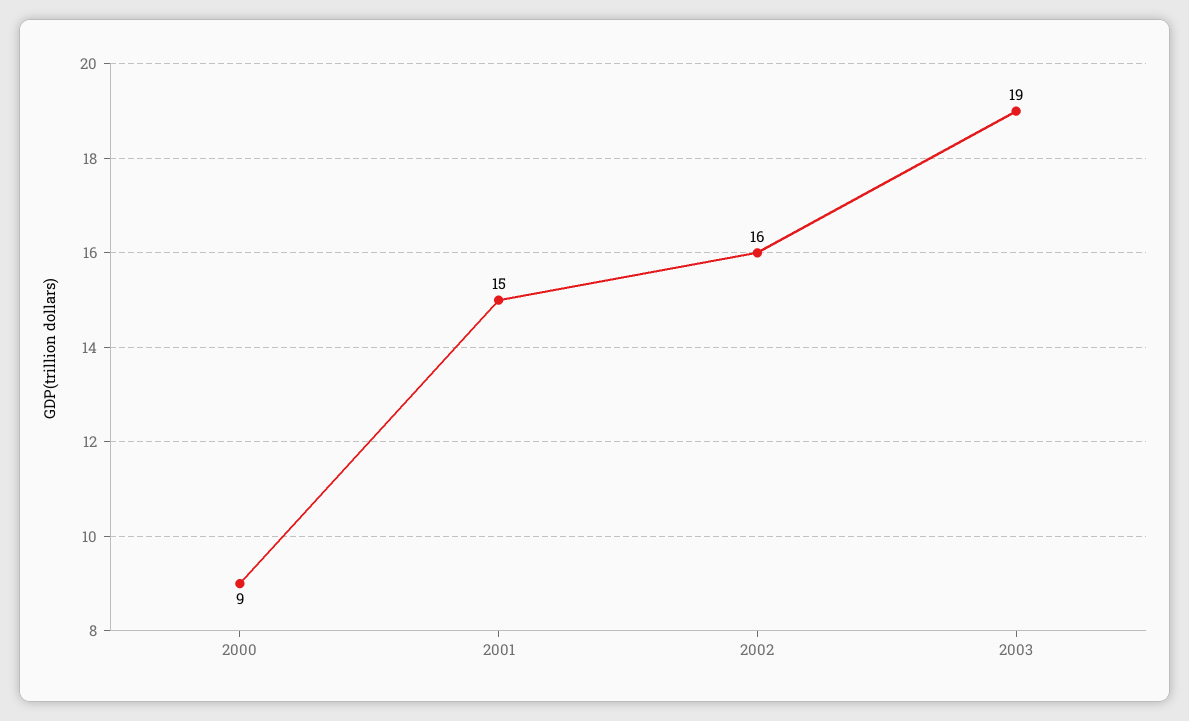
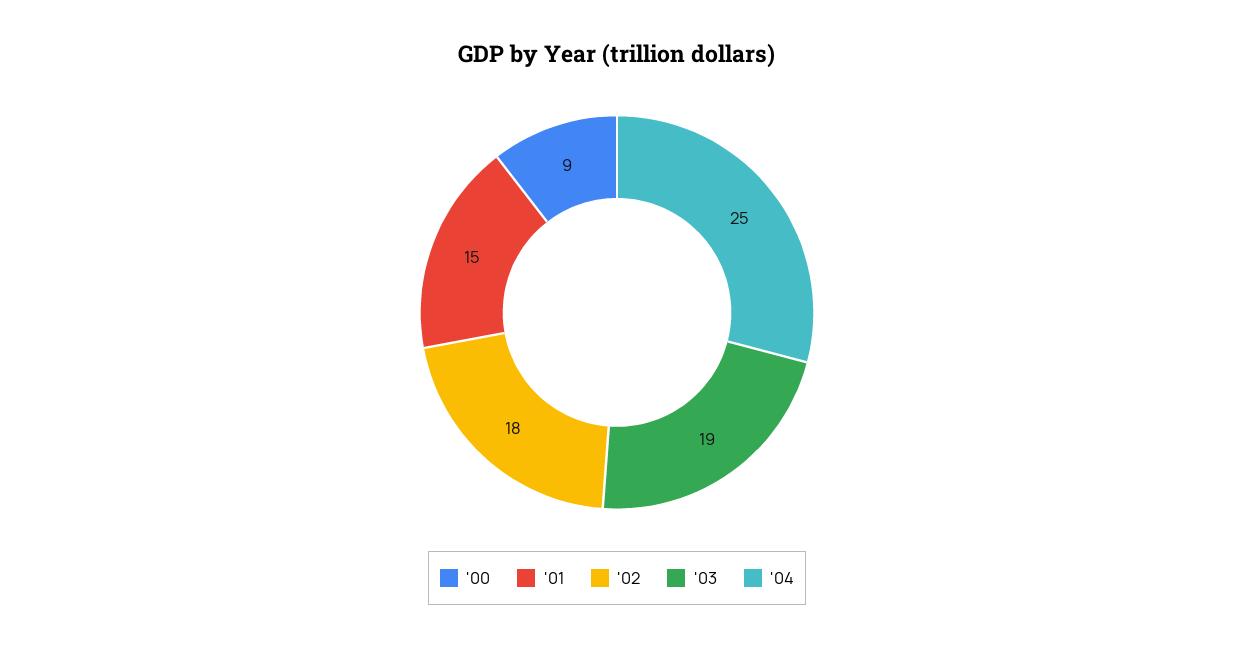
2002: 16 -> 18
'04: none -> 25

